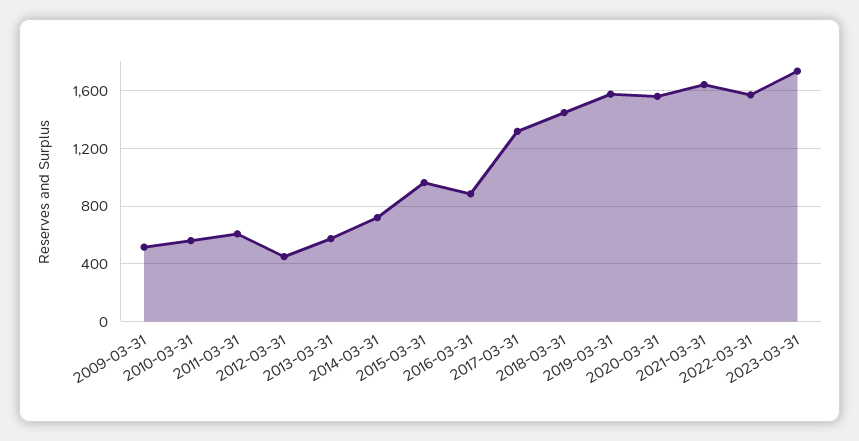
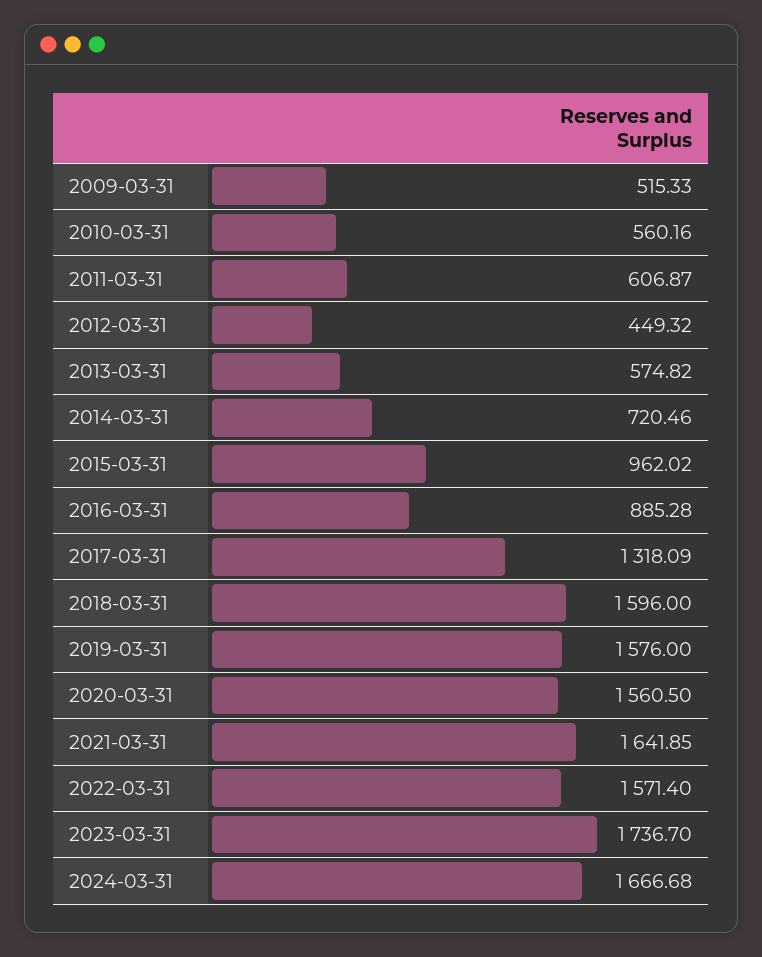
2018-03-31: 1450 -> 1596
2024-03-31: none -> 1666.68

